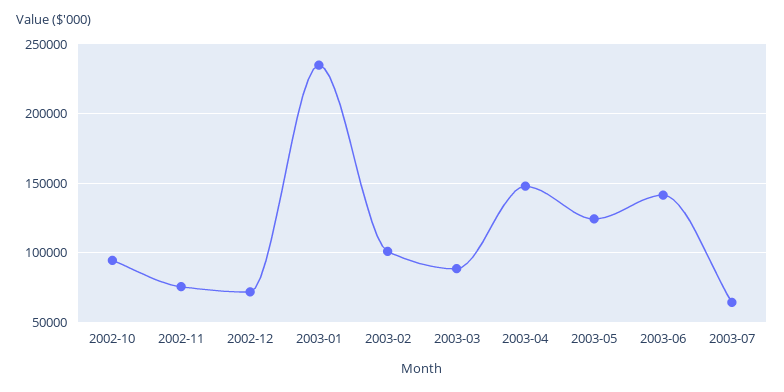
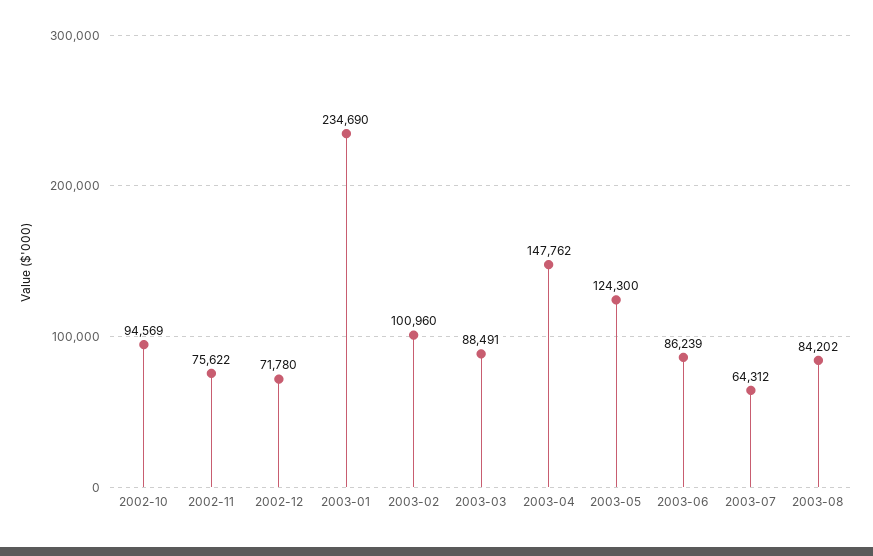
2003-06: 140000 -> 86239
2003-08: none -> 84202

